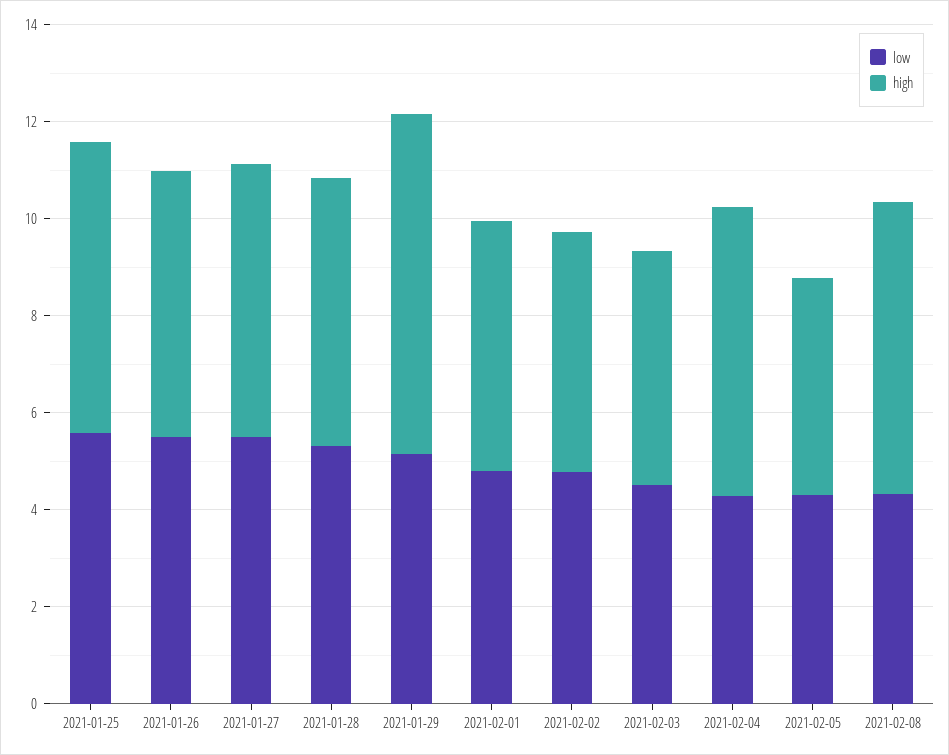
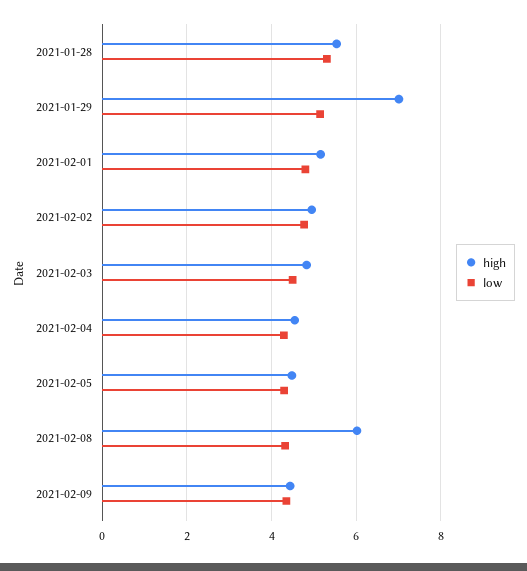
low, 2021-01-25: 5.5 -> none
high, 2021-01-25: 6 -> none
low, 2021-01-26: 5.5 -> none
high, 2021-01-26: 5.5 -> none
low, 2021-01-27: 5.5 -> none
high, 2021-01-27: 5.5 -> none
high, 2021-02-04: 6 -> 4.6
high, 2021-02-09: none -> 4.4
low, 2021-02-09: none -> 4.4

